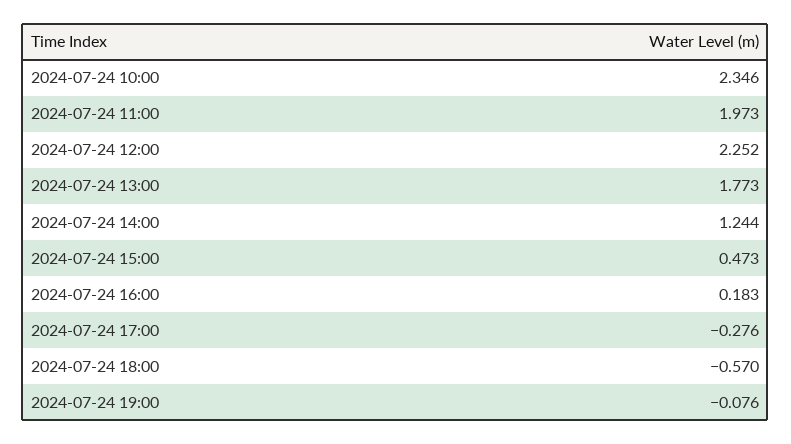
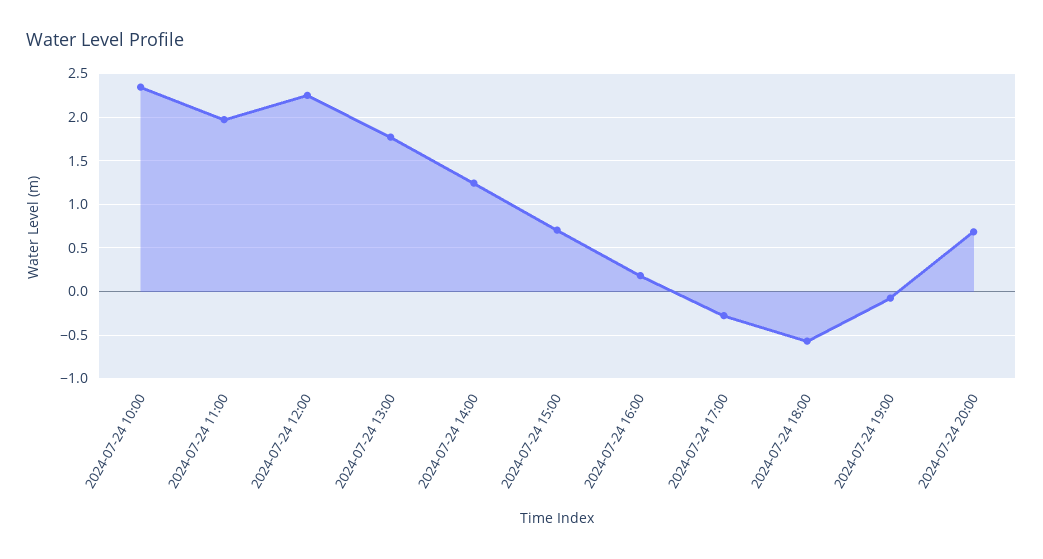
2024-07-24 15:00: 0.473 -> 0.7
2024-07-24 20:00: none -> 0.7

